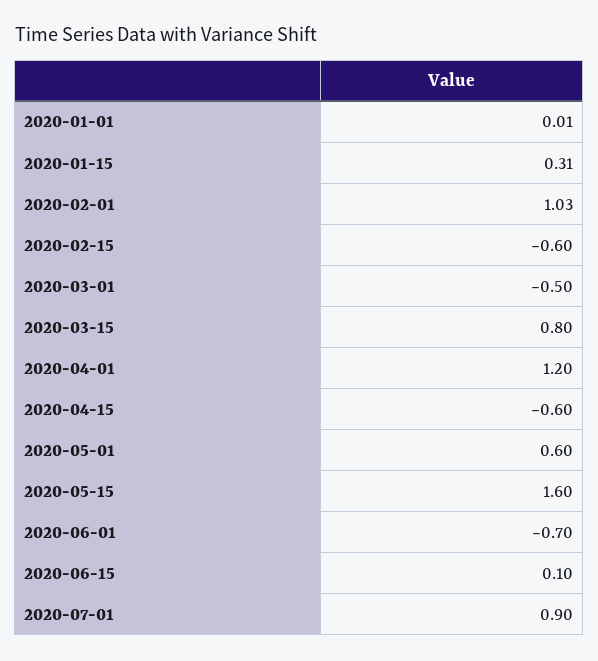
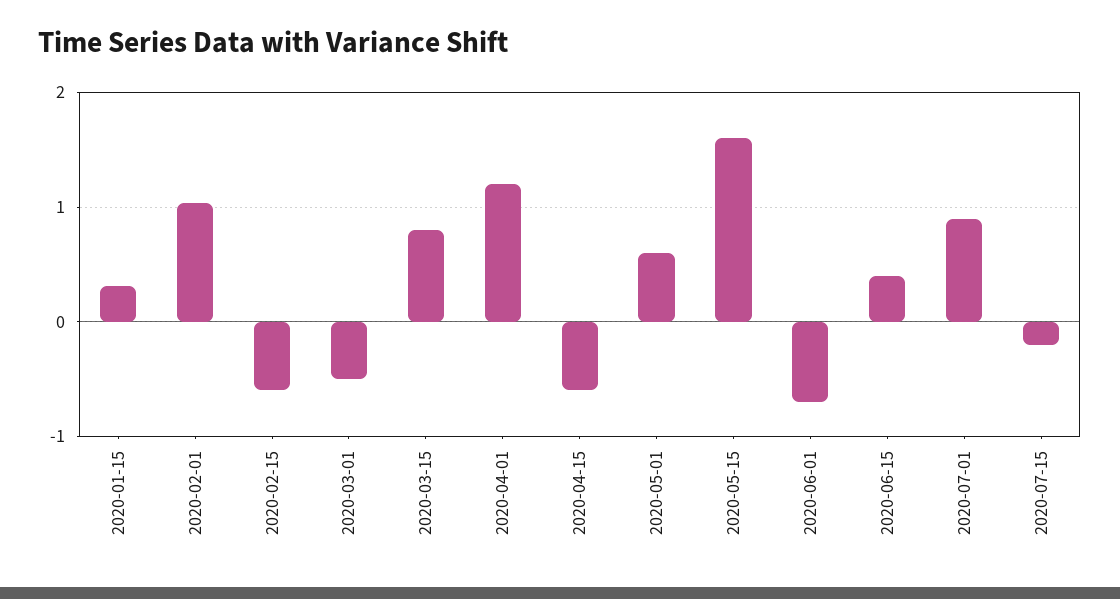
2020-01-01: 0.01 -> none
2020-06-15: 0.1 -> 0.4
2020-07-15: none -> -0.2

